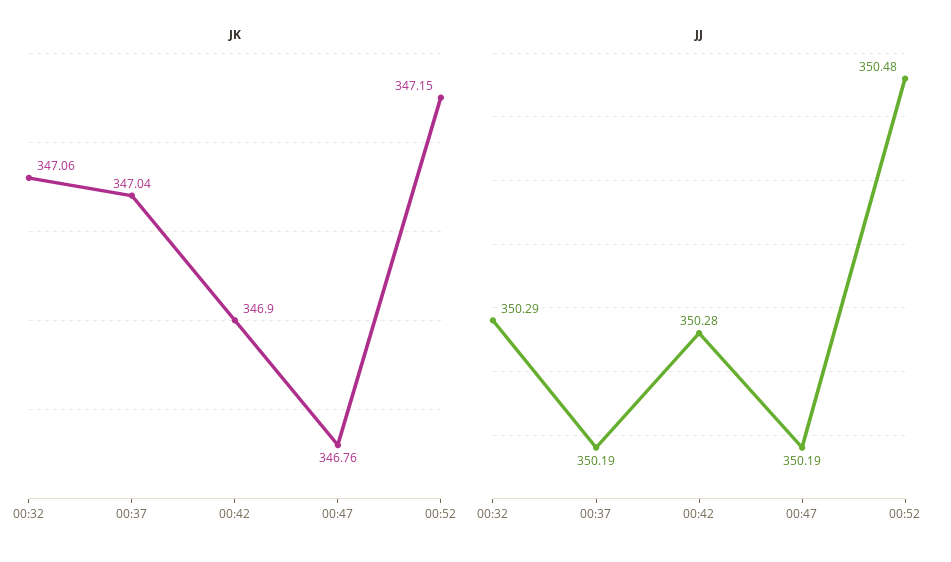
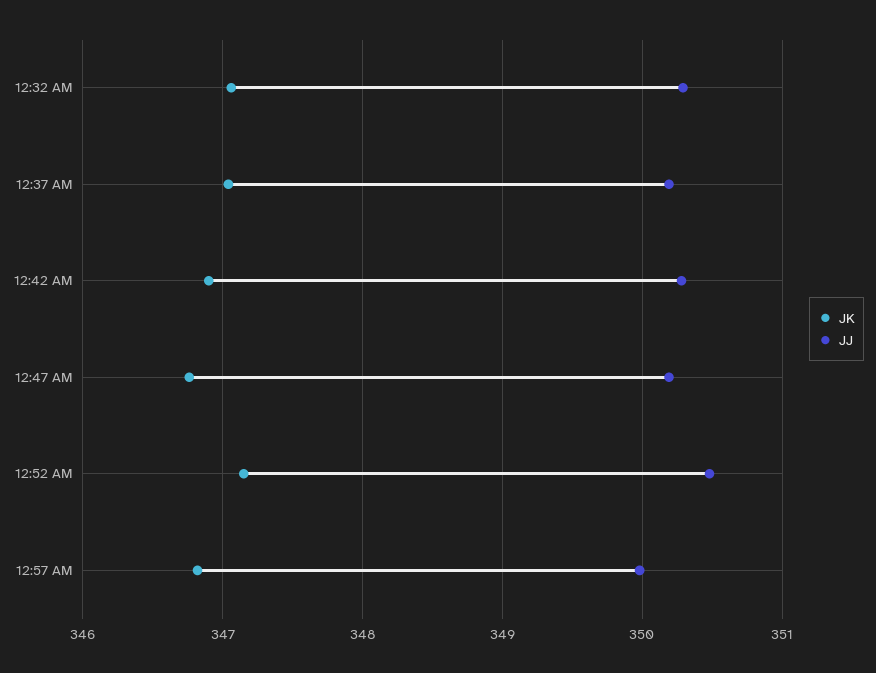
JK, 12:57 AM: none -> 346.8
JJ, 12:57 AM: none -> 350

